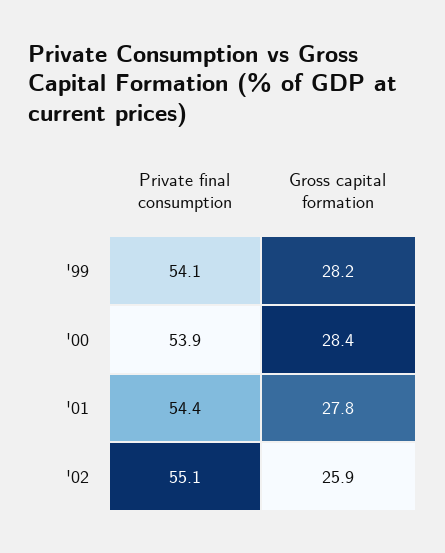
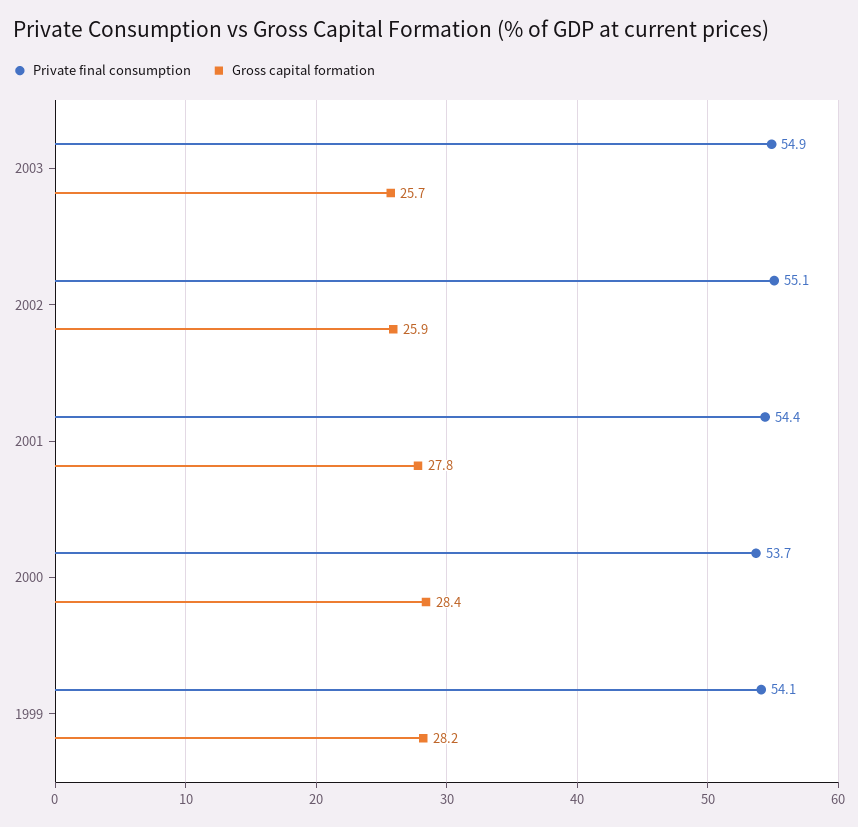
Private final consumption, '00: 53.9 -> 53.7
Private final consumption, 2003: none -> 54.9
Gross capital formation, 2003: none -> 25.7

